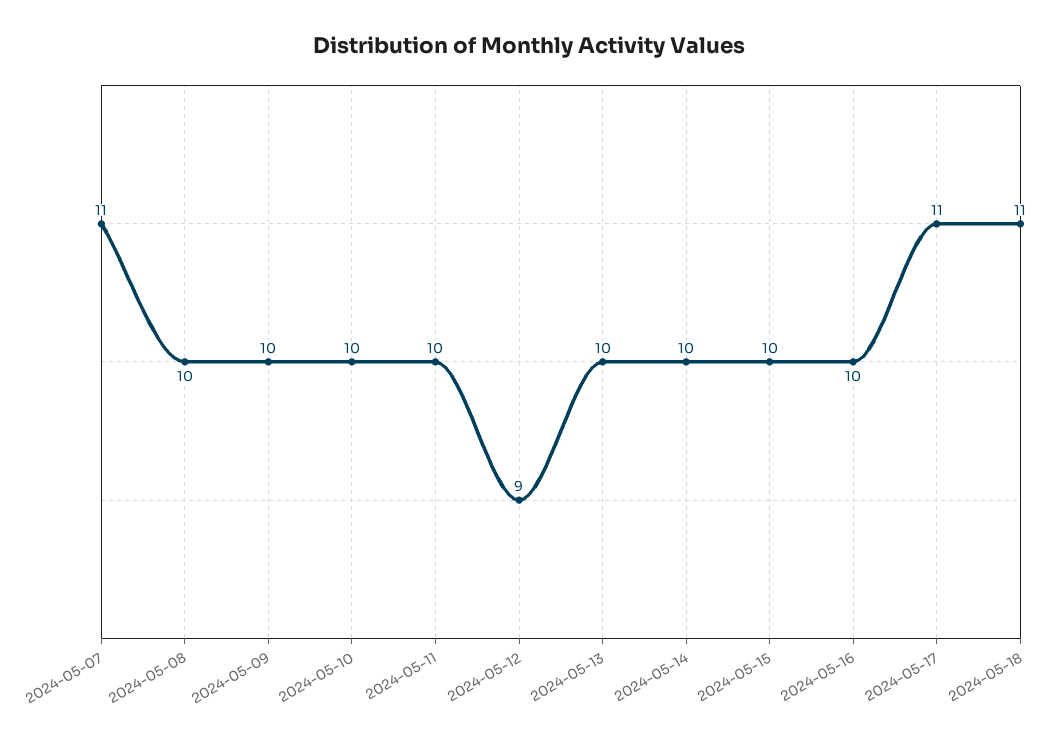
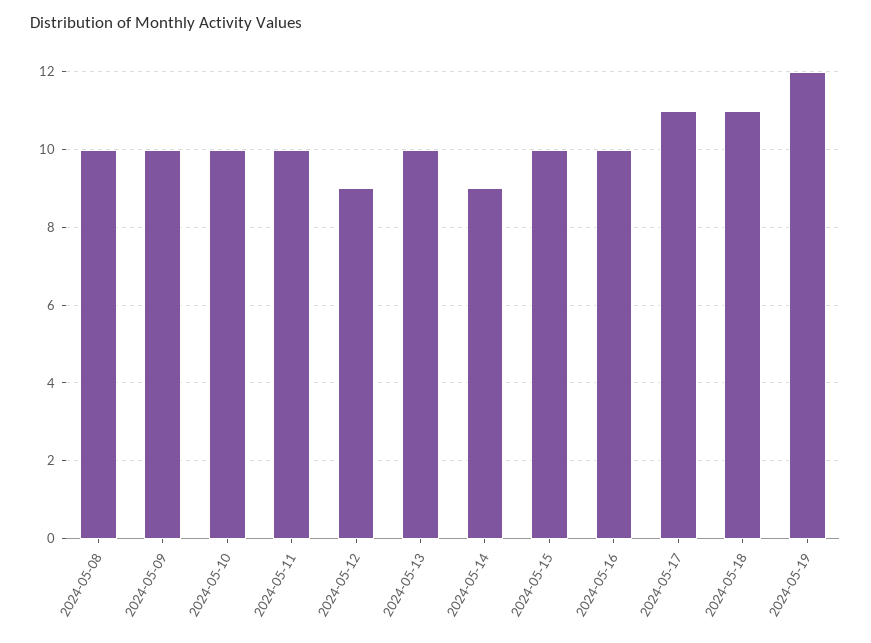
2024-05-07: 11 -> none
2024-05-14: 10 -> 9
2024-05-19: none -> 12

